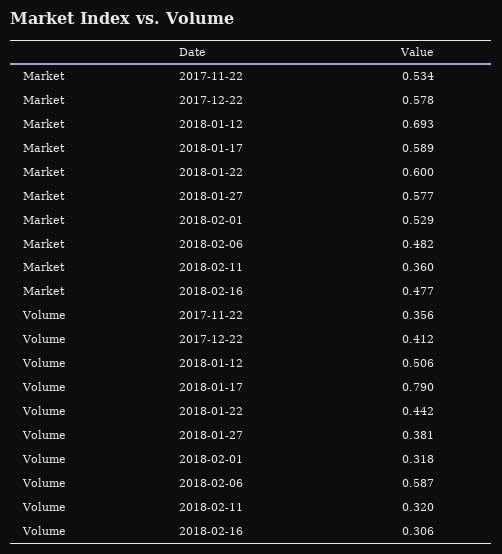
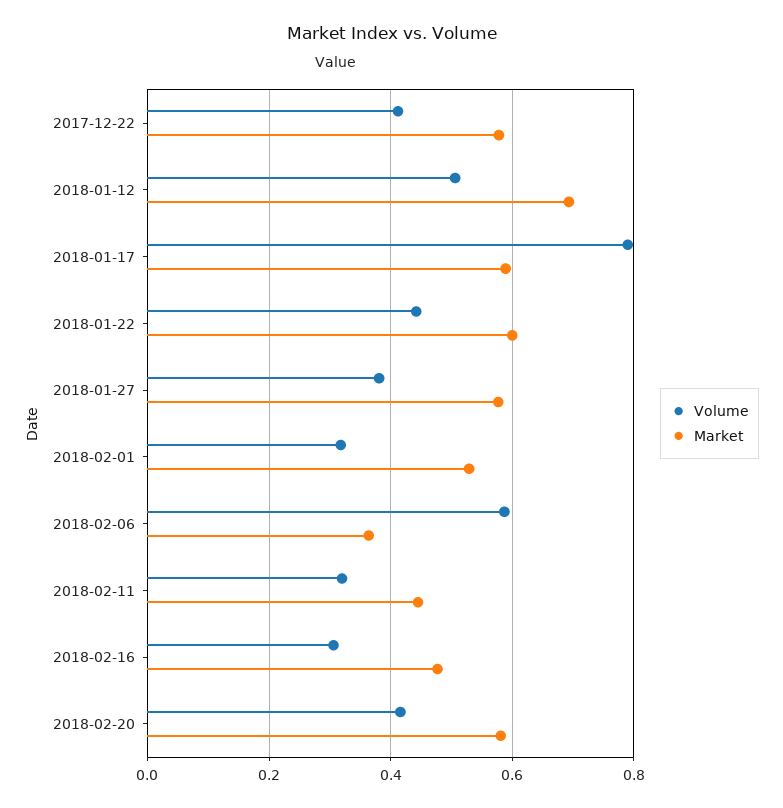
Market, 2017-11-22: 0.534 -> none
Market, 2018-02-06: 0.482 -> 0.36
Market, 2018-02-11: 0.36 -> 0.44
Volume, 2017-11-22: 0.356 -> none
Volume, 2018-02-20: none -> 0.42
Market, 2018-02-20: none -> 0.58

